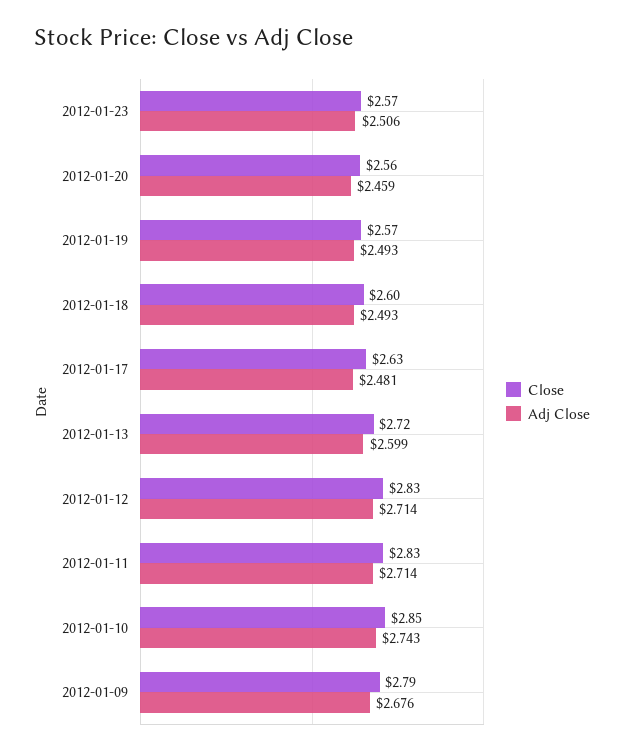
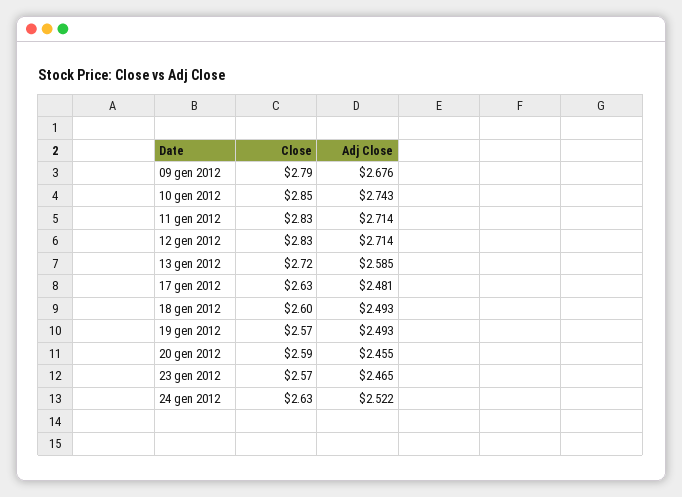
Adj Close, 2012-01-23: 2.506 -> 2.465
Close, 2012-01-20: 2.56 -> 2.59
Adj Close, 2012-01-20: 2.459 -> 2.455
Adj Close, 2012-01-13: 2.599 -> 2.585
Close, 24 gen 2012: none -> 2.63
Adj Close, 24 gen 2012: none -> 2.522

